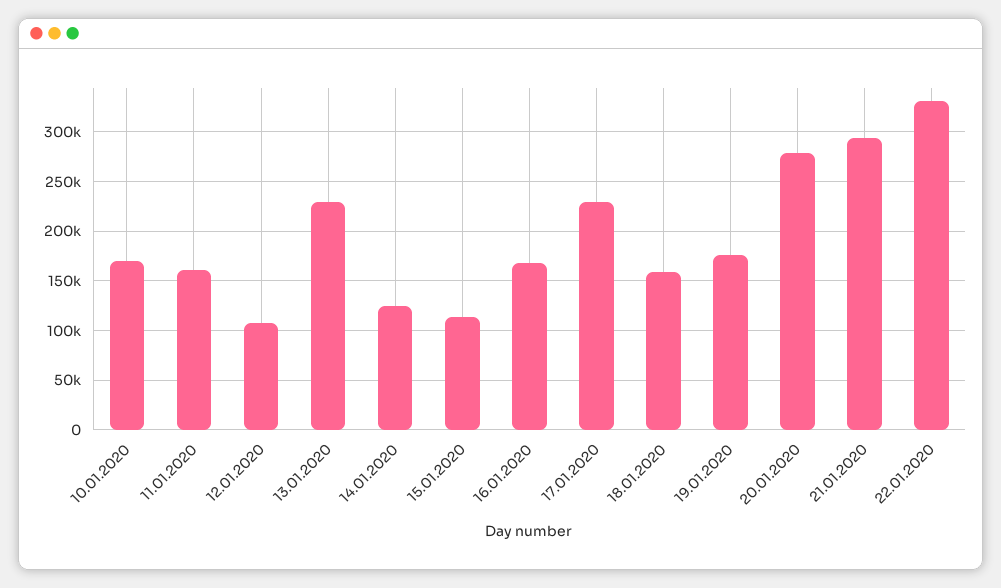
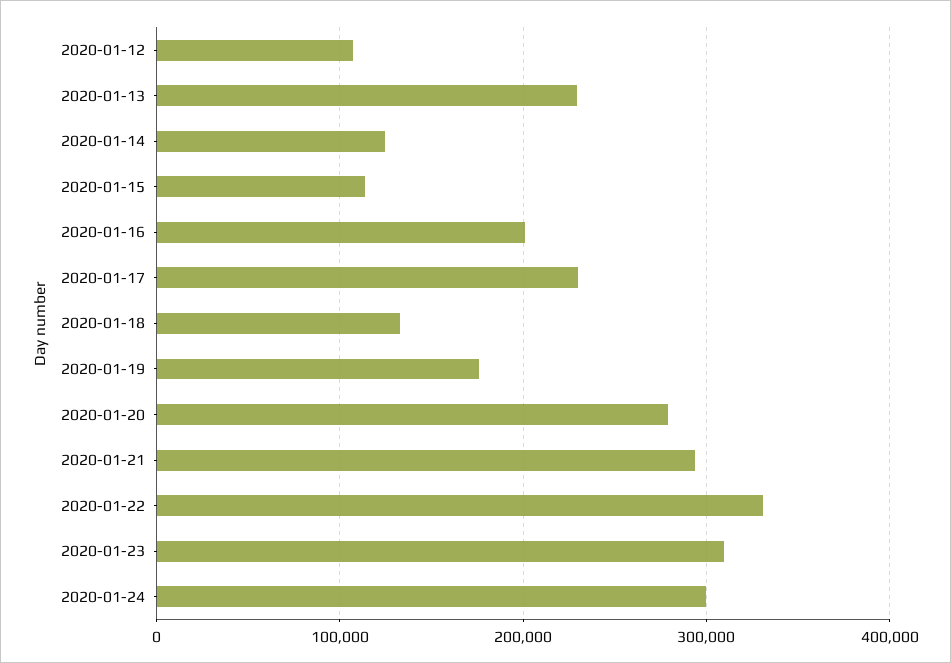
10.01.2020: 170000 -> none
11.01.2020: 160000 -> none
16.01.2020: 170000 -> 200000
18.01.2020: 160000 -> 130000
2020-01-23: none -> 310000
2020-01-24: none -> 300000

